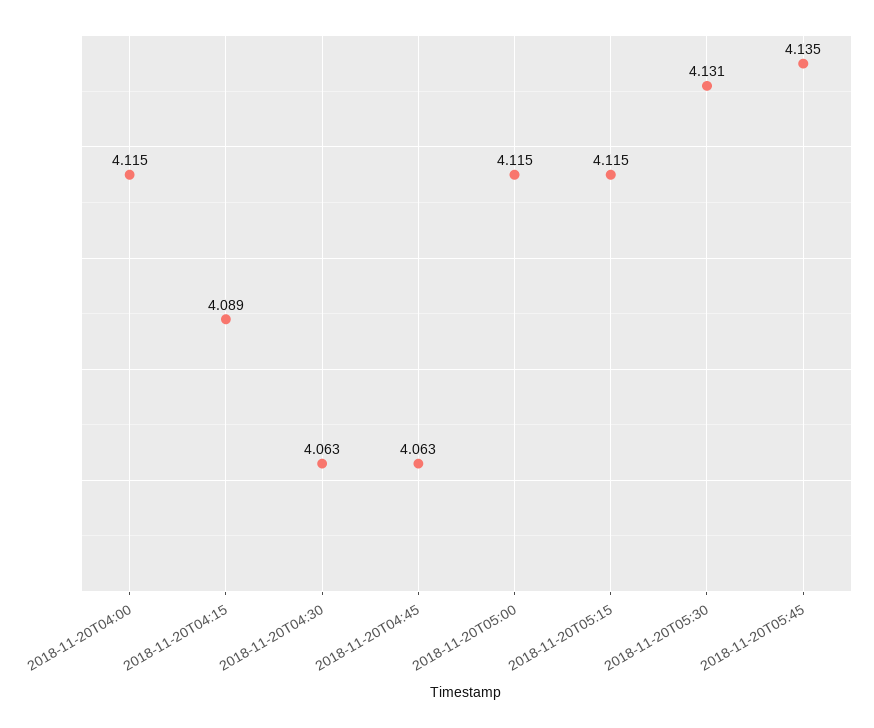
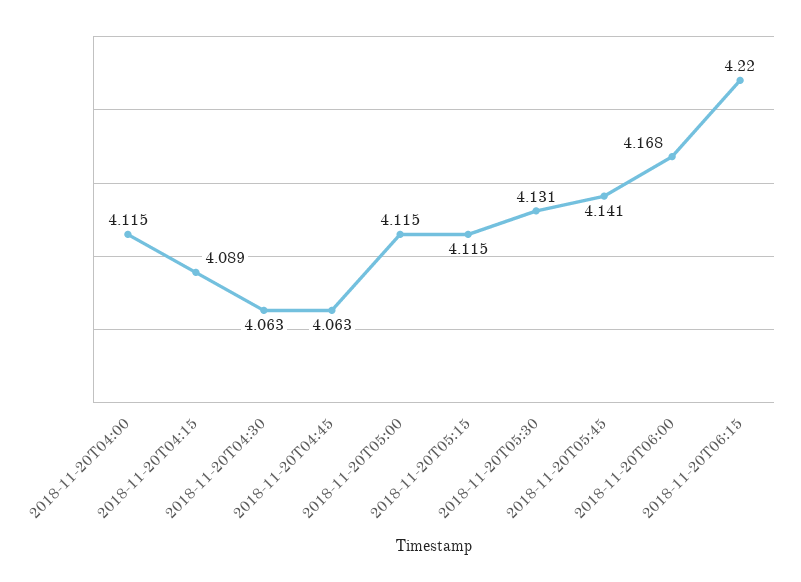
2018-11-20T05:45: 4.135 -> 4.141
2018-11-20T06:00: none -> 4.168
2018-11-20T06:15: none -> 4.22

